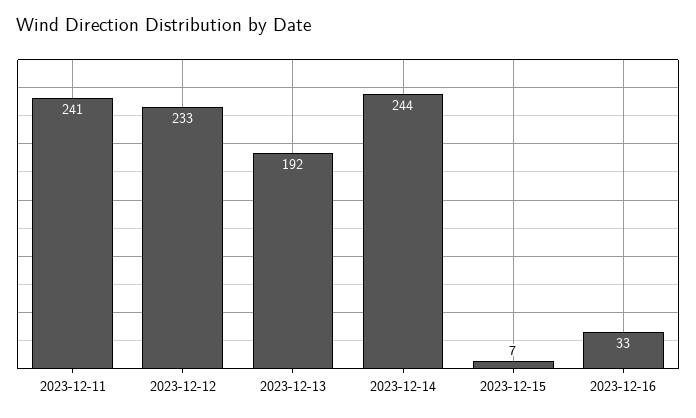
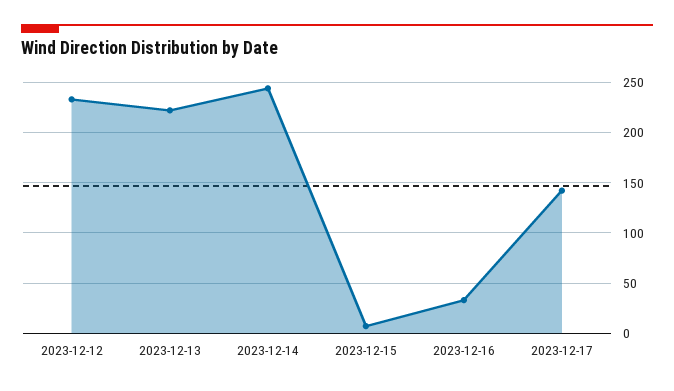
2023-12-11: 241 -> none
2023-12-13: 192 -> 220
2023-12-17: none -> 140

